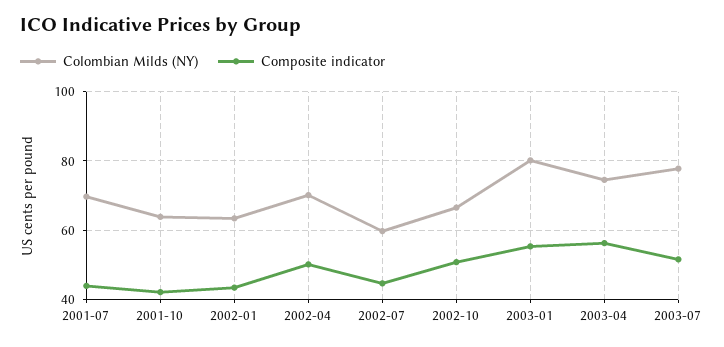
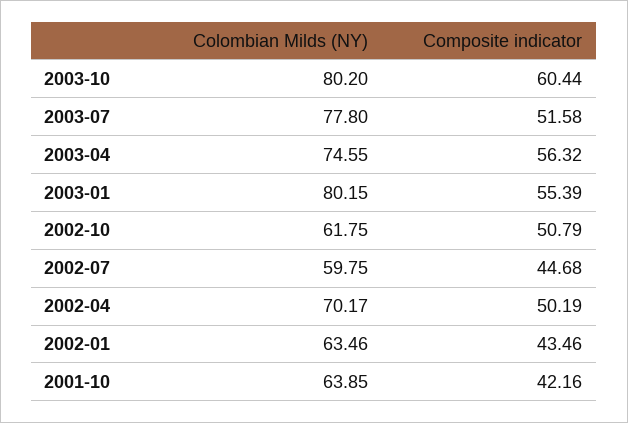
Colombian Milds (NY), 2001-07: 70 -> none
Composite indicator, 2001-07: 44 -> none
Colombian Milds (NY), 2002-10: 66 -> 61.75
Colombian Milds (NY), 2003-10: none -> 80.2
Composite indicator, 2003-10: none -> 60.44

